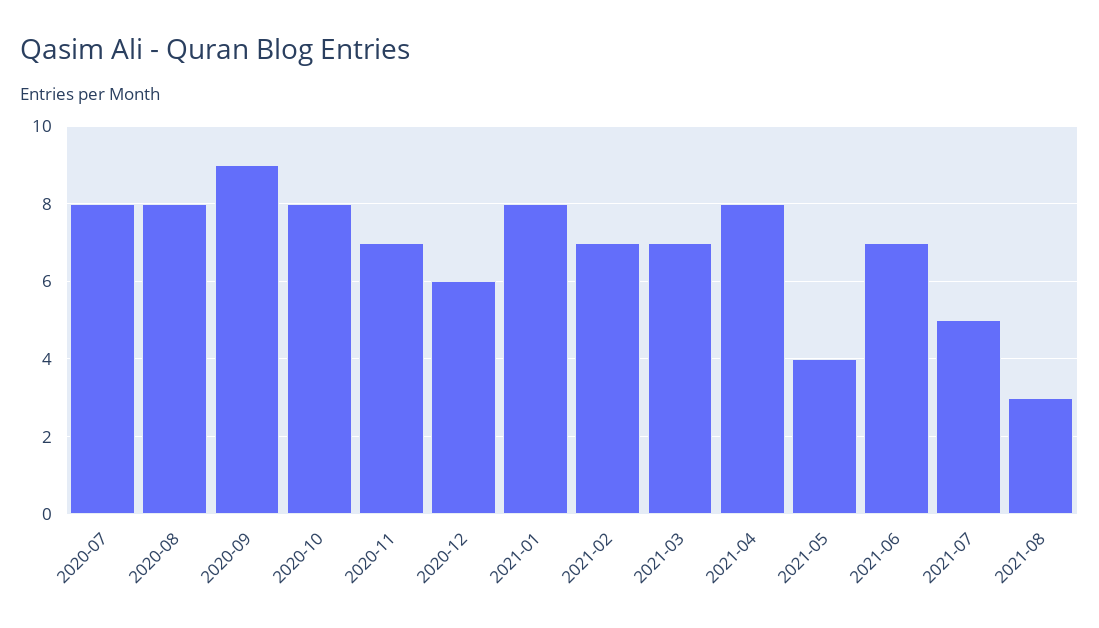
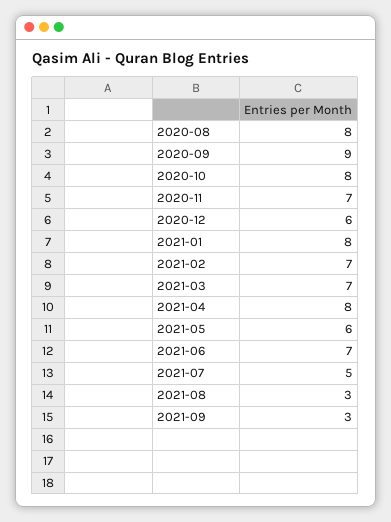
2020-07: 8 -> none
2021-05: 4 -> 6
2021-09: none -> 3

